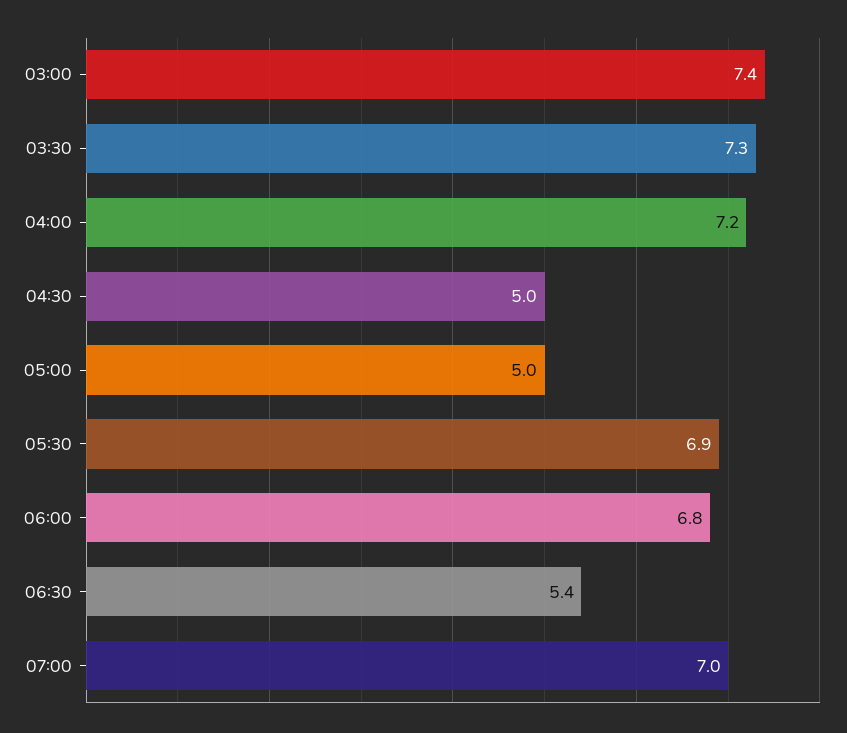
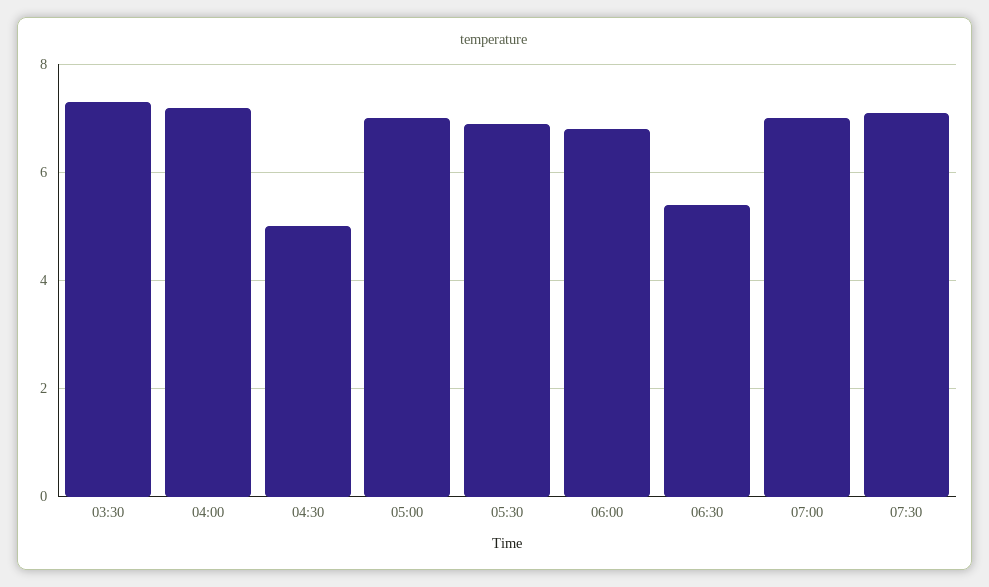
03:00: 7.4 -> none
05:00: 5 -> 7
07:30: none -> 7

